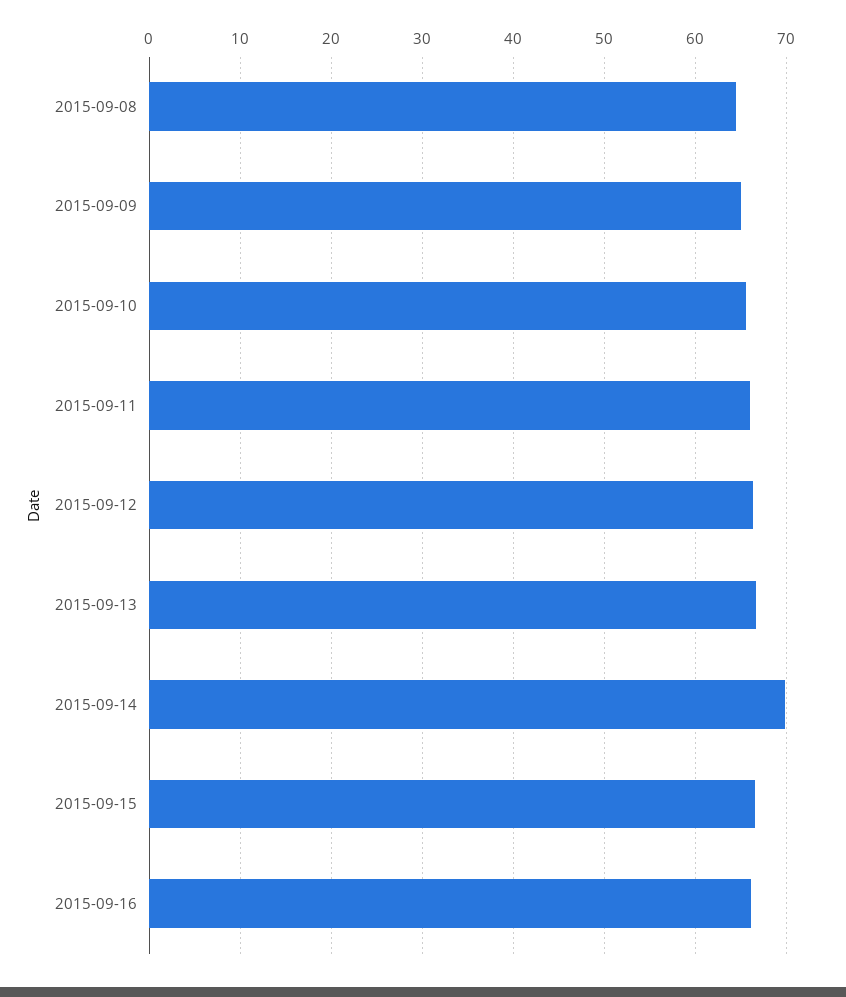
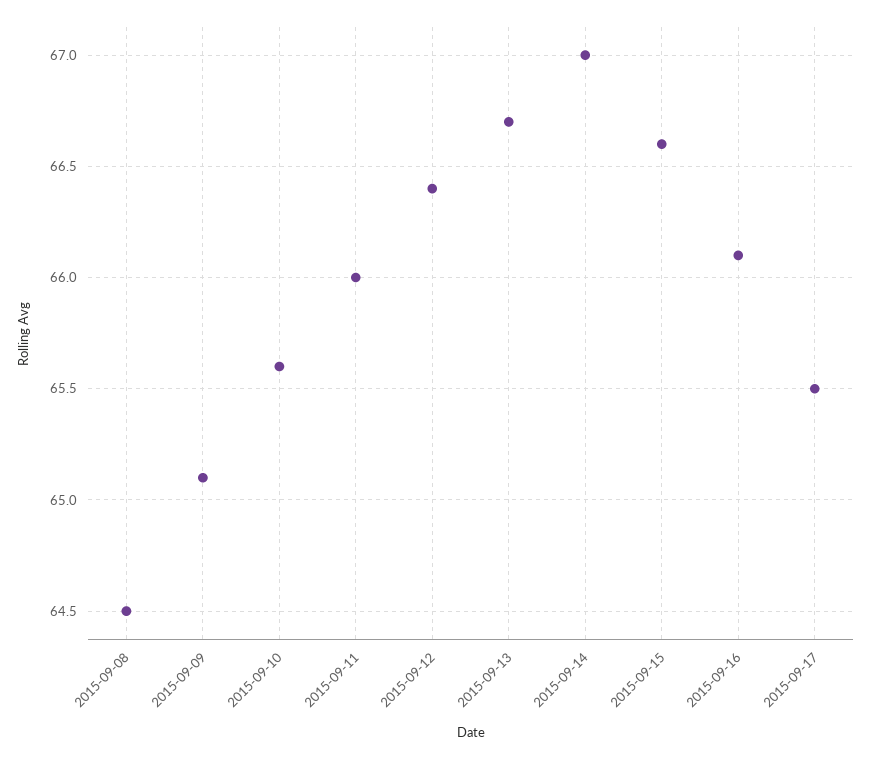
2015-09-14: 70 -> 67
2015-09-17: none -> 65.5

